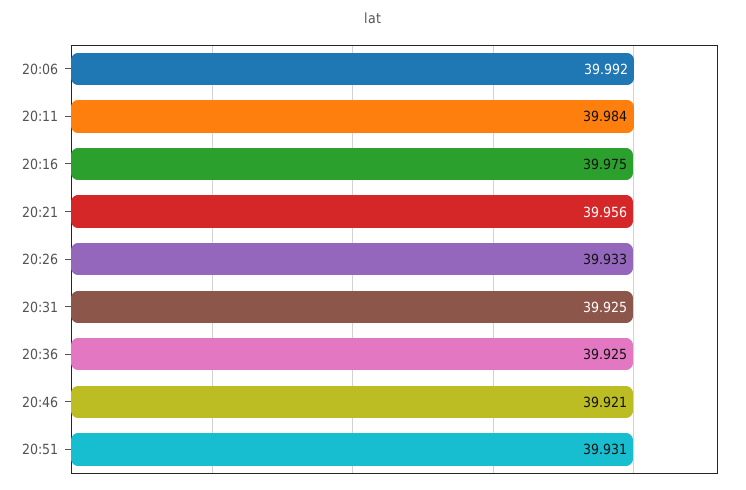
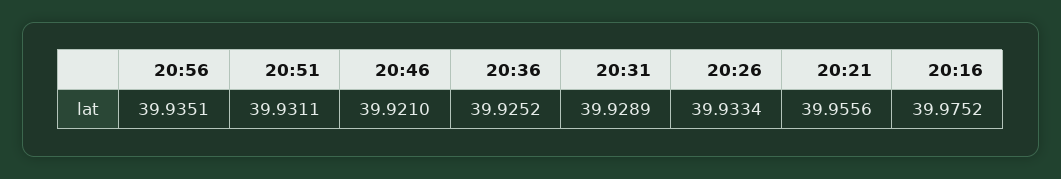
20:06: 39.992 -> none
20:11: 39.984 -> none
20:31: 39.925 -> 39.9289
20:56: none -> 39.9351

